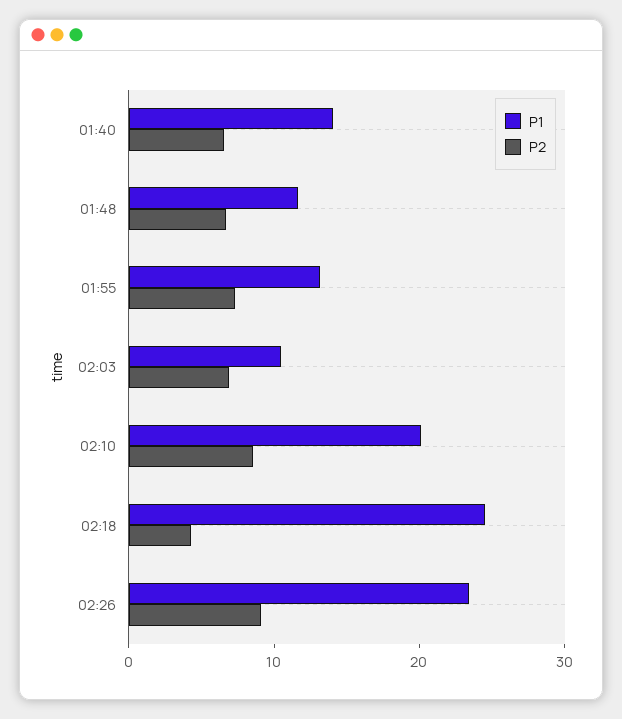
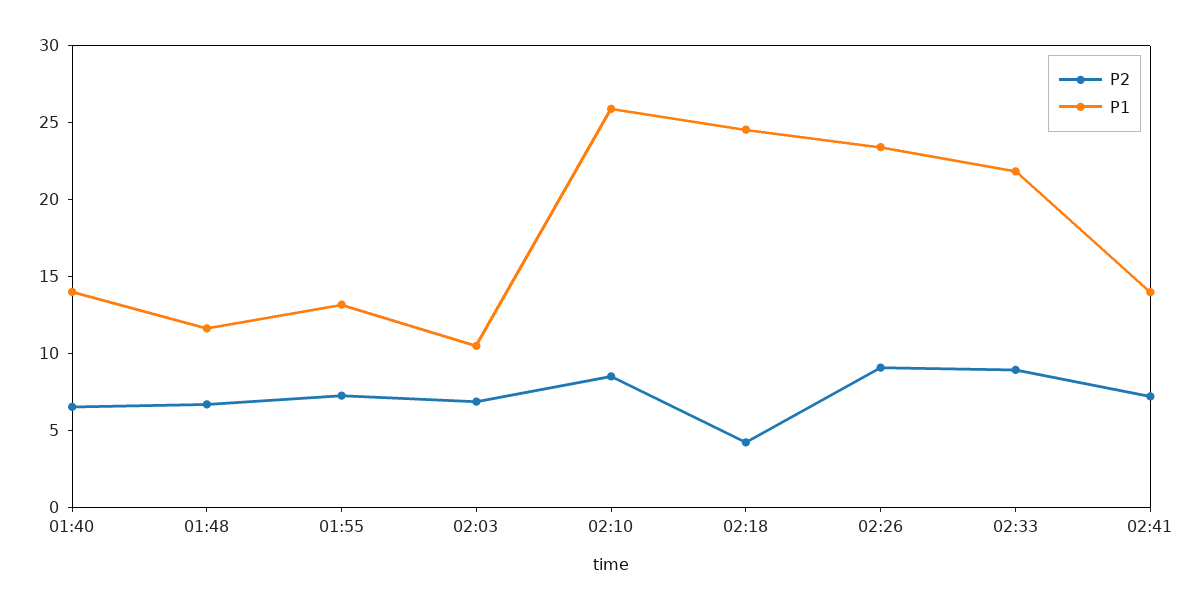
P1, 02:10: 20 -> 26
P2, 02:33: none -> 9
P1, 02:33: none -> 22
P2, 02:41: none -> 7
P1, 02:41: none -> 14

